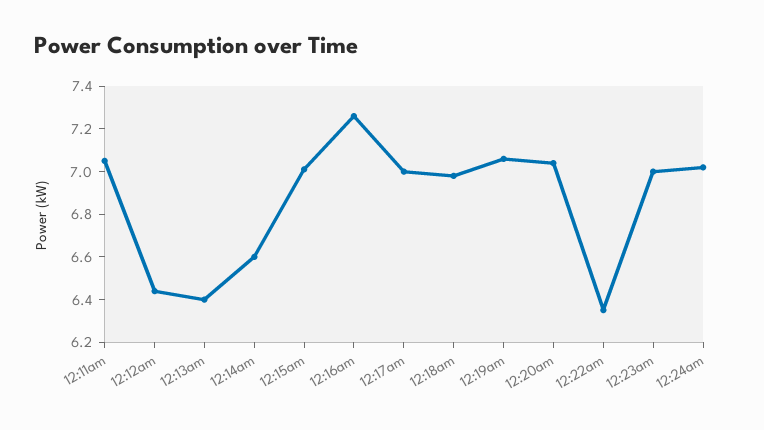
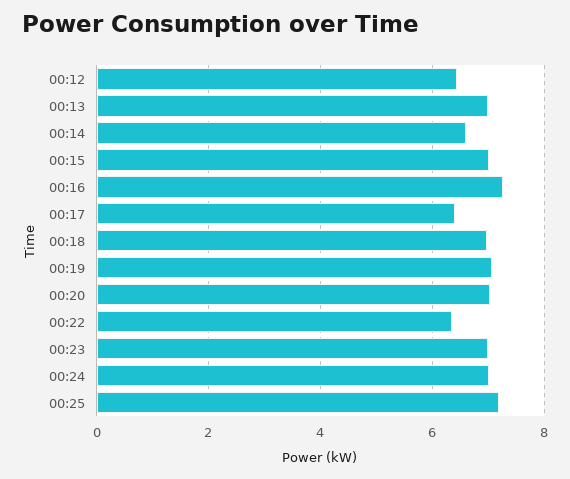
12:11am: 7.05 -> none
12:13am: 6.4 -> 7
12:17am: 7 -> 6.4
00:25: none -> 7.2

